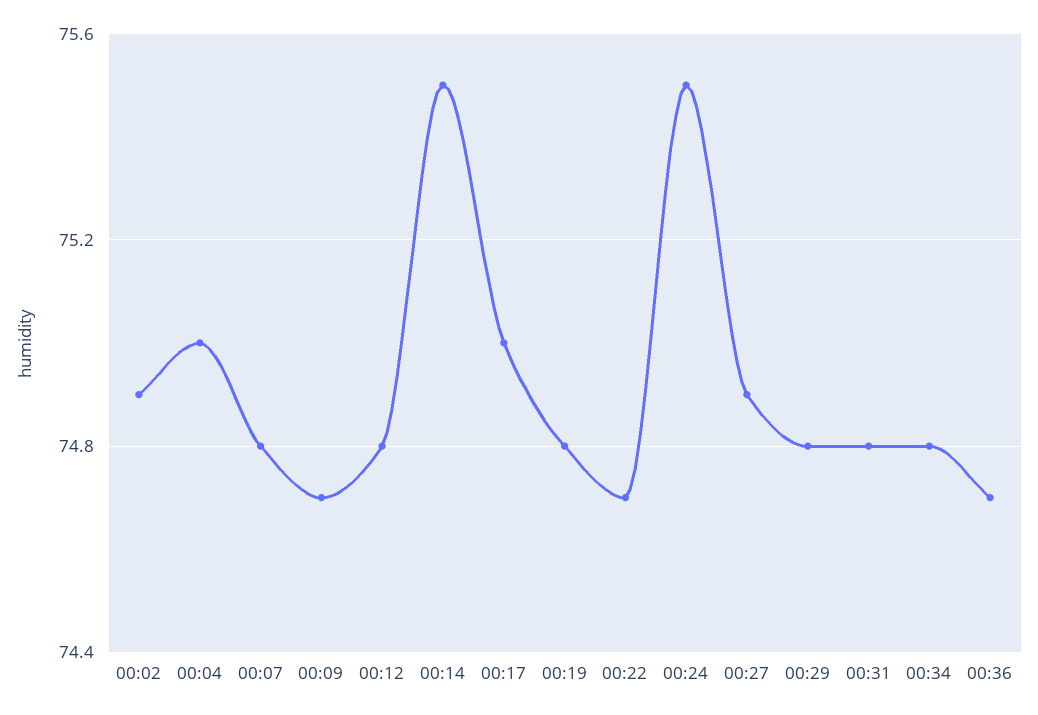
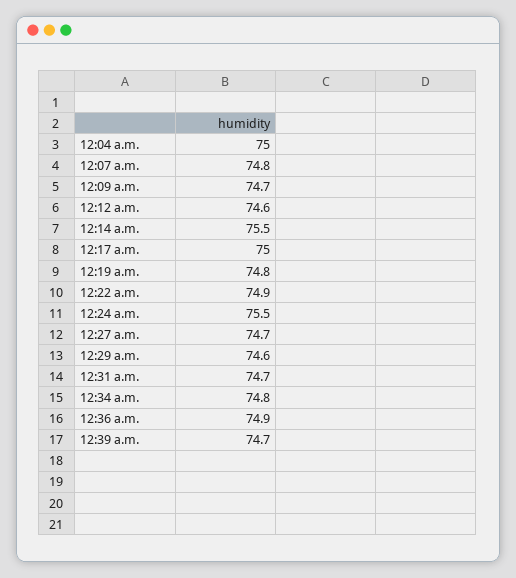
00:02: 74.9 -> none
00:12: 74.8 -> 74.6
00:22: 74.7 -> 74.9
00:27: 74.9 -> 74.7
00:29: 74.8 -> 74.6
00:31: 74.8 -> 74.7
00:36: 74.7 -> 74.9
12:39 a.m.: none -> 74.7

